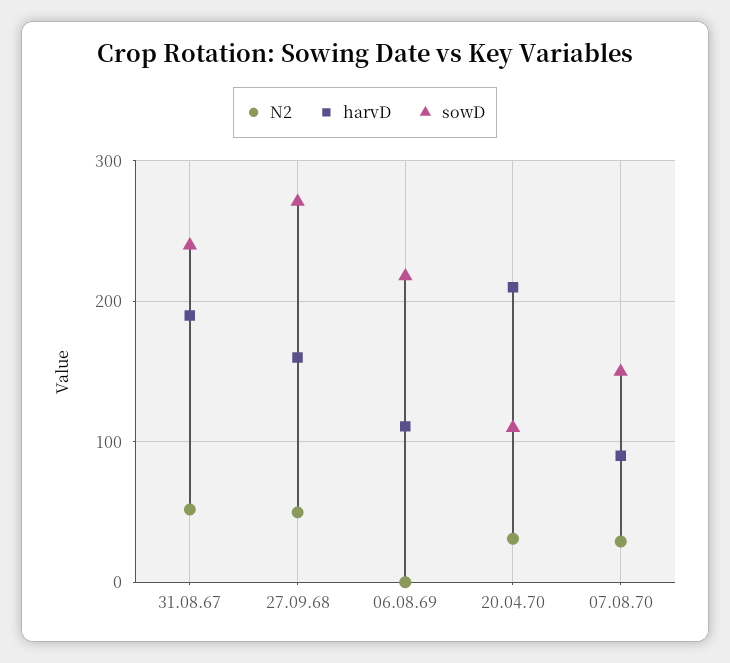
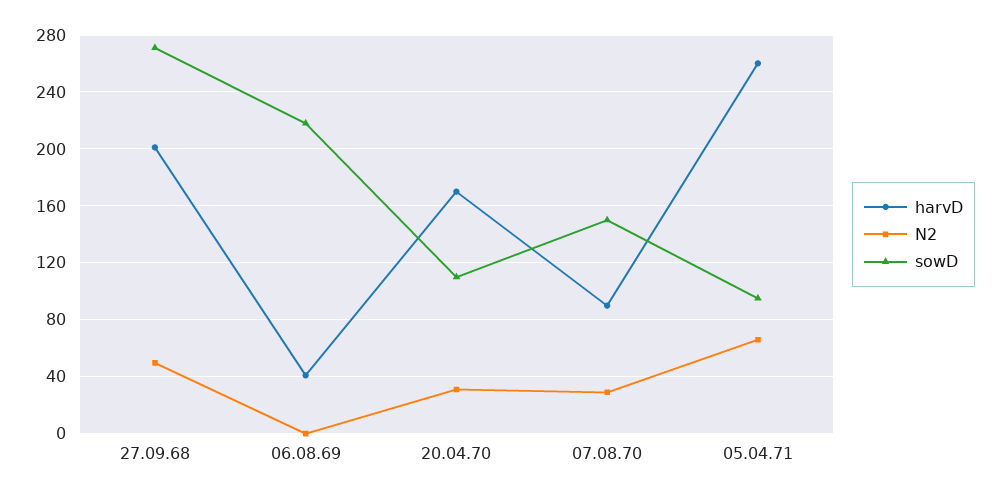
N2, 31.08.67: 50 -> none
harvD, 31.08.67: 190 -> none
sowD, 31.08.67: 240 -> none
harvD, 27.09.68: 160 -> 200
harvD, 06.08.69: 110 -> 40
harvD, 20.04.70: 210 -> 170
harvD, 05.04.71: none -> 260
N2, 05.04.71: none -> 65
sowD, 05.04.71: none -> 95

